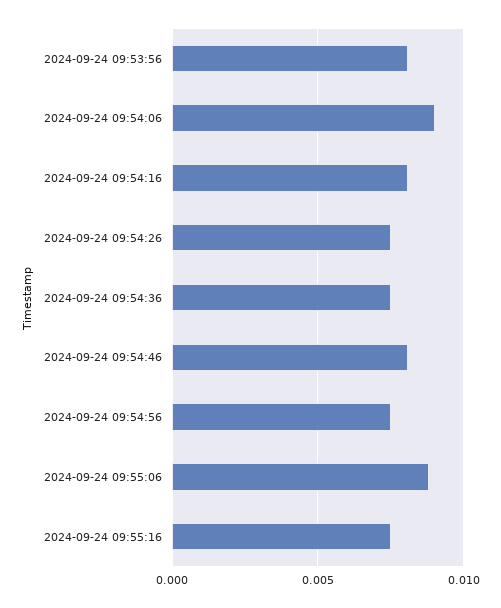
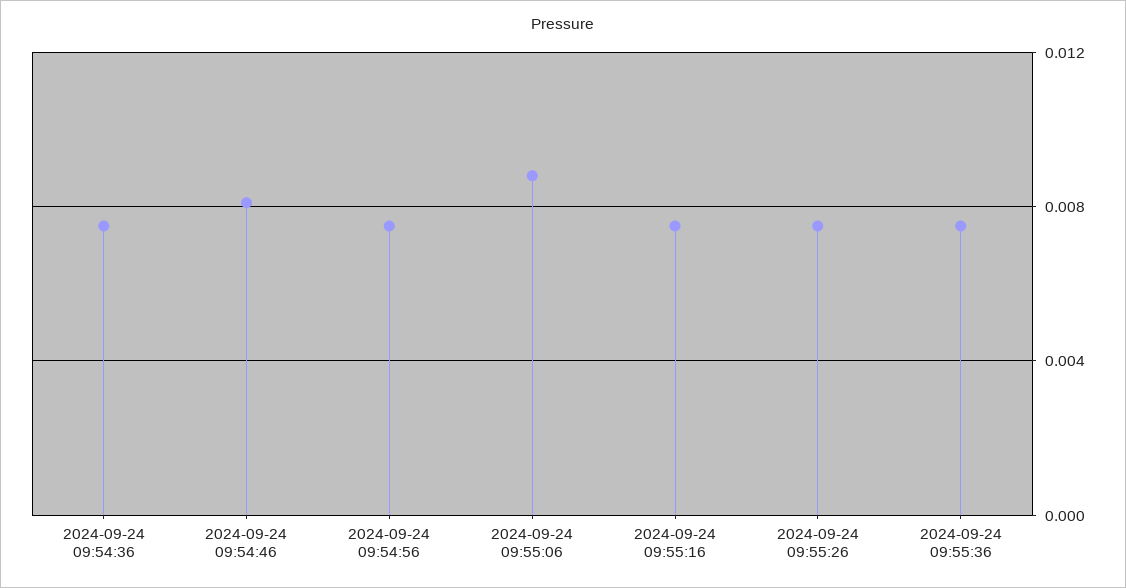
2024-09-24 09:53:56: 0.008 -> none
2024-09-24 09:54:06: 0.009 -> none
2024-09-24 09:54:16: 0.008 -> none
2024-09-24 09:54:26: 0.0075 -> none
2024-09-24 09:55:26: none -> 0.0075
2024-09-24 09:55:36: none -> 0.0075

